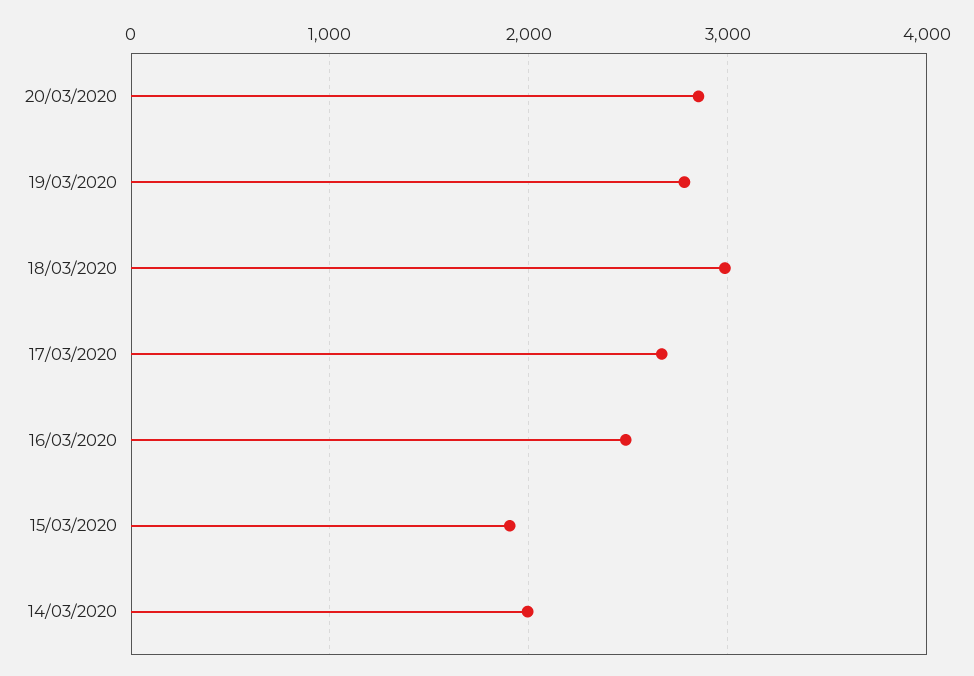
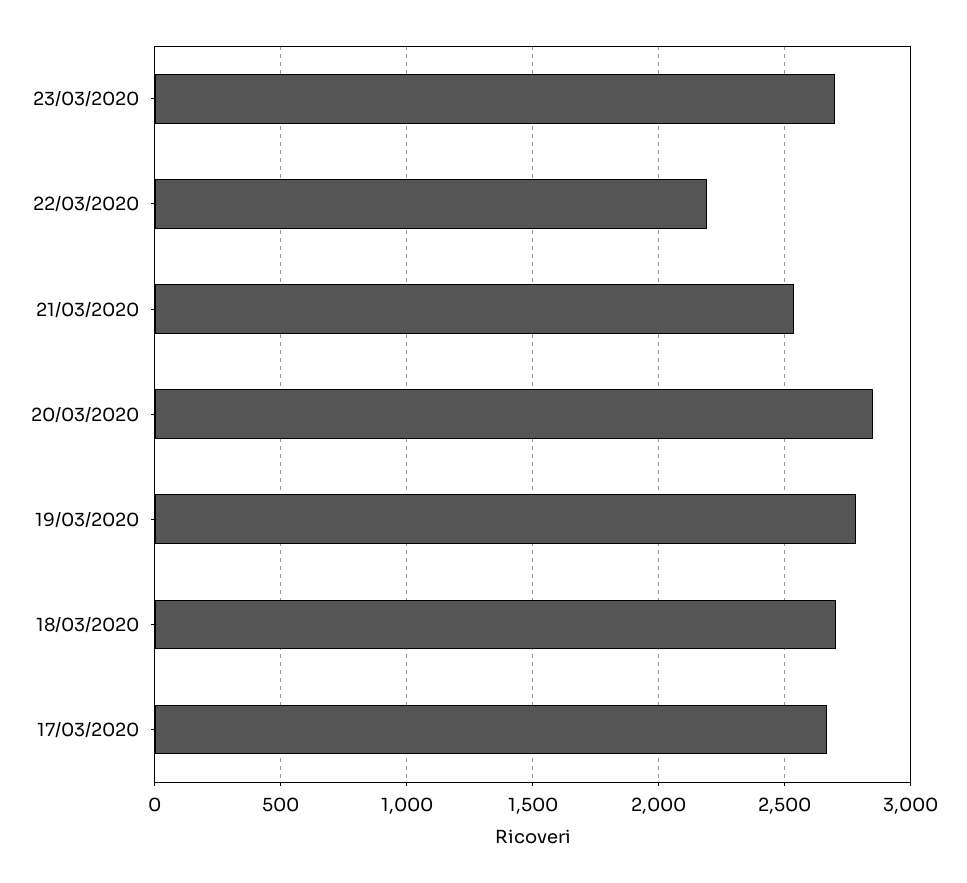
18/03/2020: 3000 -> 2700
16/03/2020: 2500 -> none
15/03/2020: 1900 -> none
14/03/2020: 2000 -> none
23/03/2020: none -> 2700
22/03/2020: none -> 2200
21/03/2020: none -> 2550

